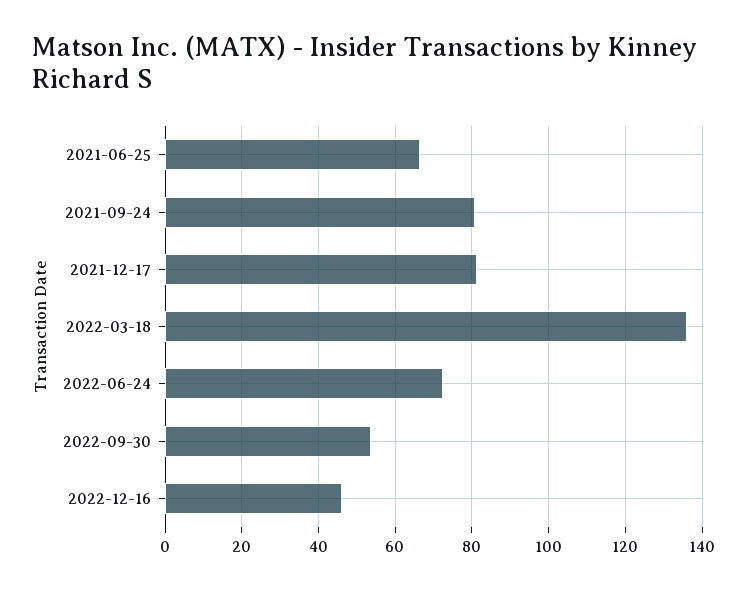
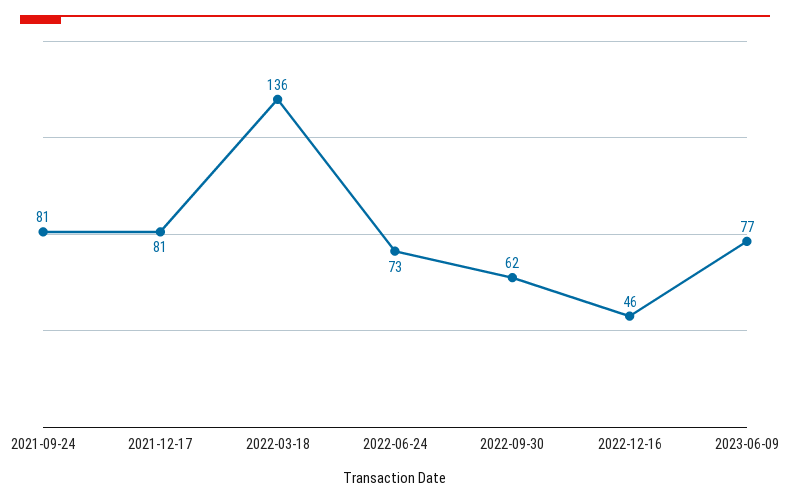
2021-06-25: 66 -> none
2022-09-30: 54 -> 62
2023-06-09: none -> 77

